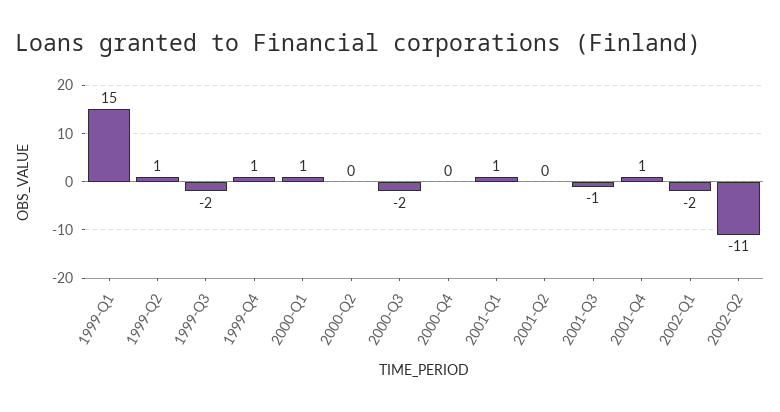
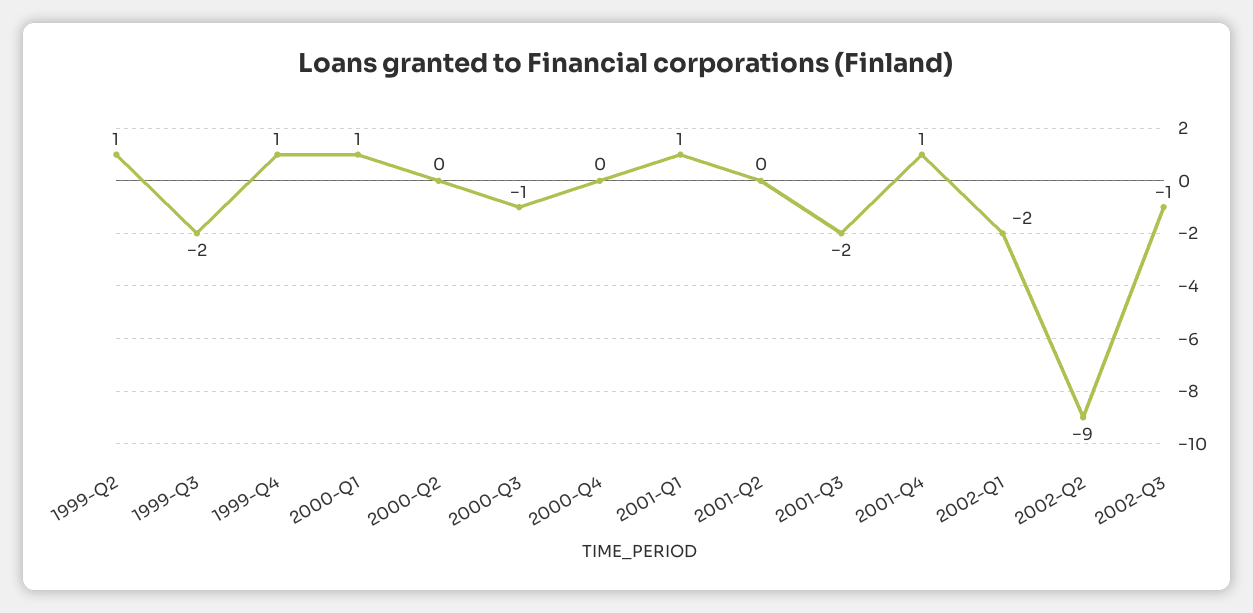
1999-Q1: 15 -> none
2000-Q3: -2 -> -1
2001-Q3: -1 -> -2
2002-Q2: -11 -> -9
2002-Q3: none -> -1

